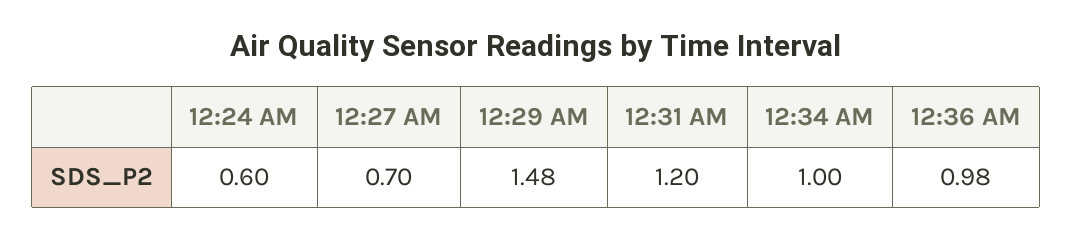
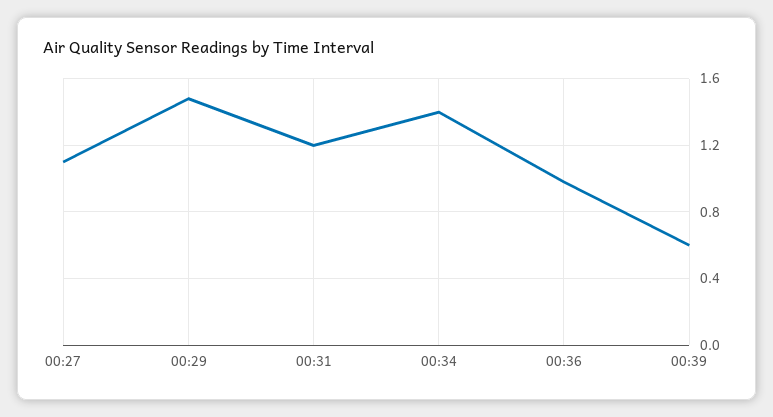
12:24 AM: 0.6 -> none
12:27 AM: 0.7 -> 1.1
12:34 AM: 1 -> 1.4
00:39: none -> 0.6

